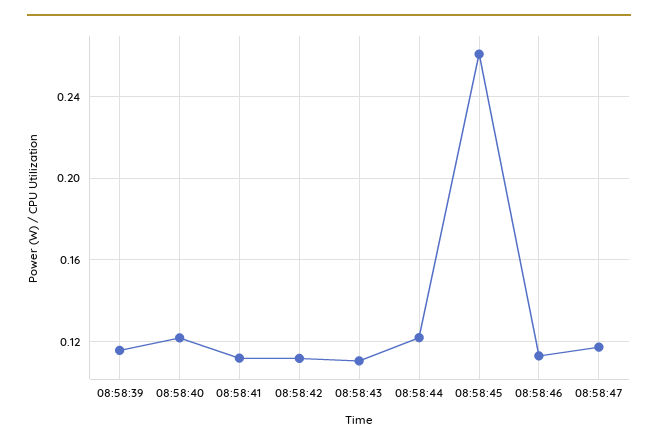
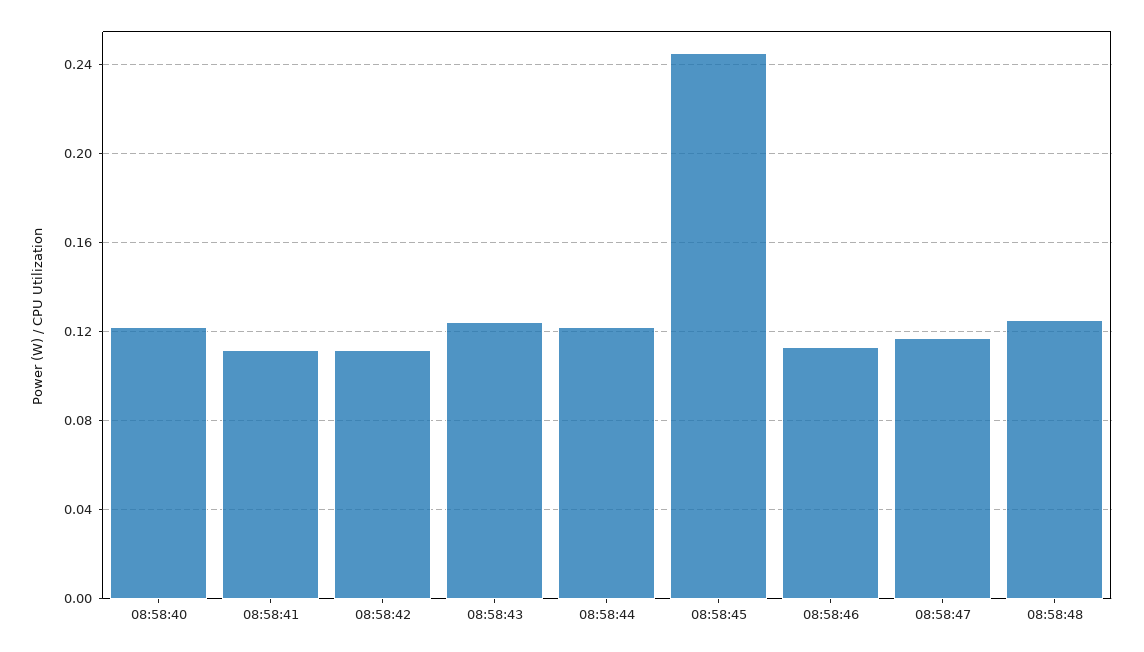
08:58:39: 0.115 -> none
08:58:43: 0.11 -> 0.125
08:58:45: 0.26 -> 0.245
08:58:48: none -> 0.125

